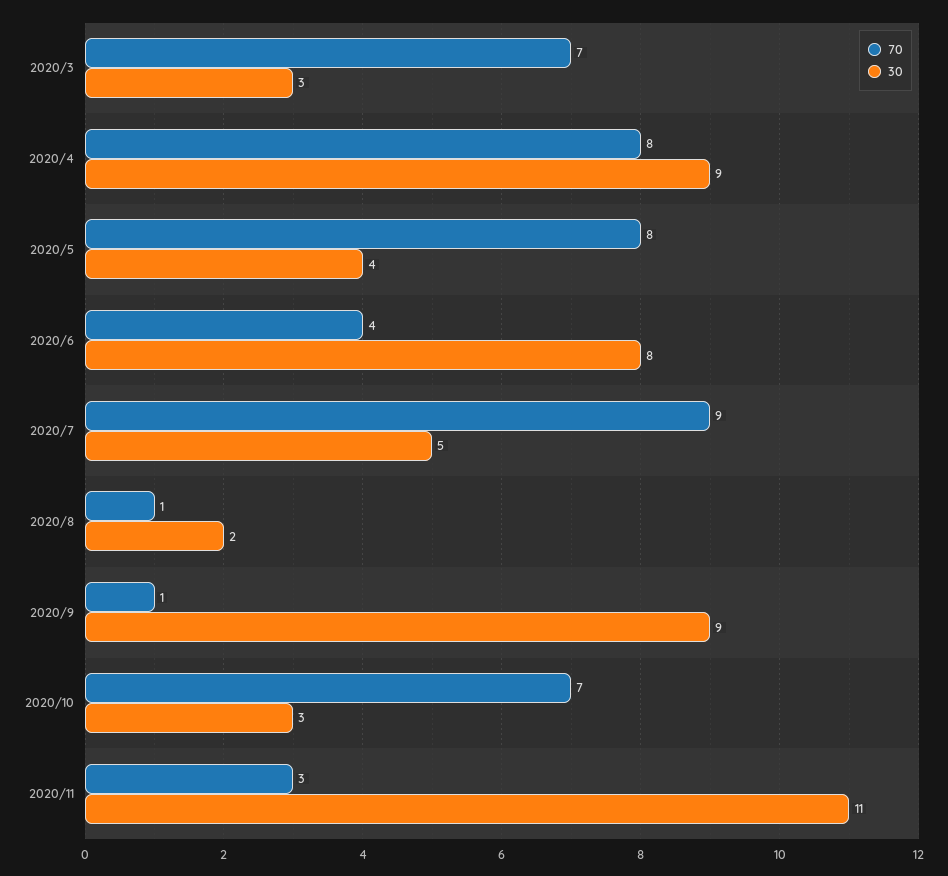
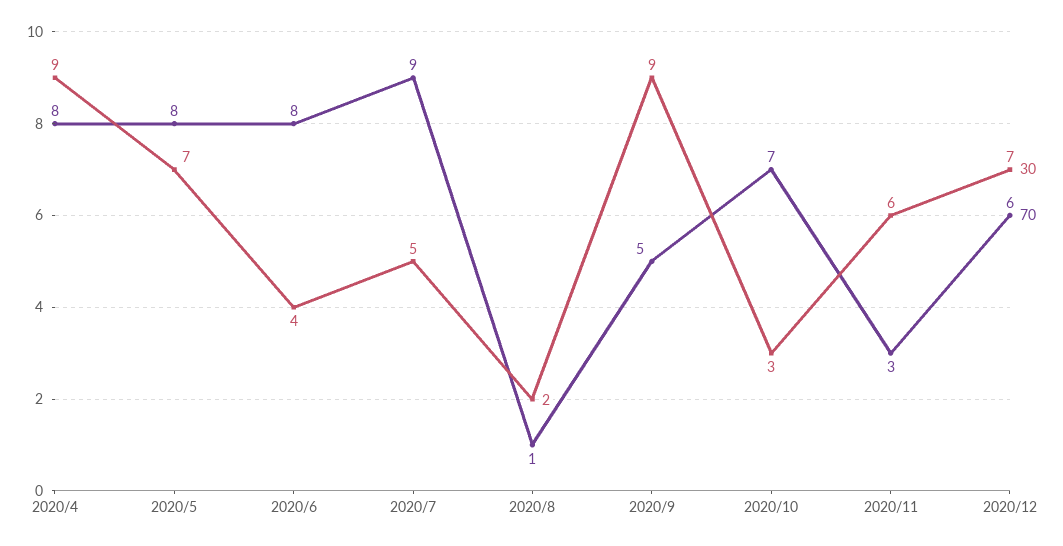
70, 2020/3: 7 -> none
30, 2020/3: 3 -> none
30, 2020/5: 4 -> 7
70, 2020/6: 4 -> 8
30, 2020/6: 8 -> 4
70, 2020/9: 1 -> 5
30, 2020/11: 11 -> 6
30, 2020/12: none -> 7
70, 2020/12: none -> 6

